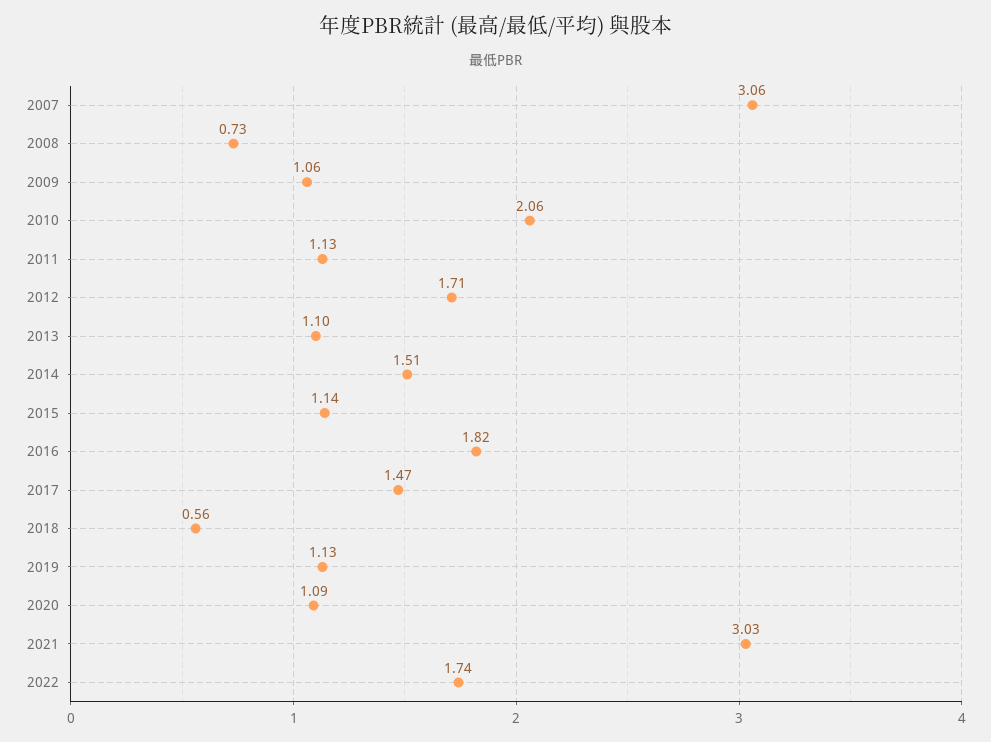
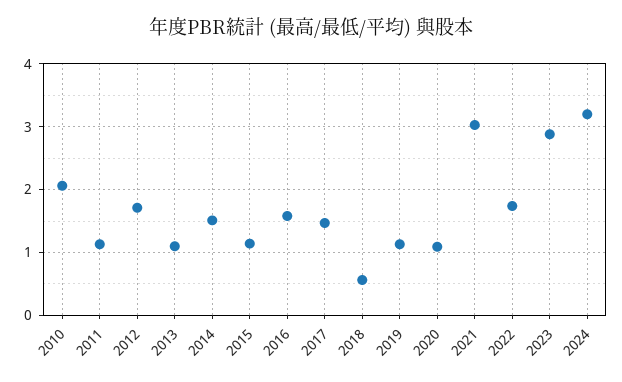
2007: 3.06 -> none
2008: 0.73 -> none
2009: 1.06 -> none
2016: 1.82 -> 1.6
2023: none -> 2.9
2024: none -> 3.2

